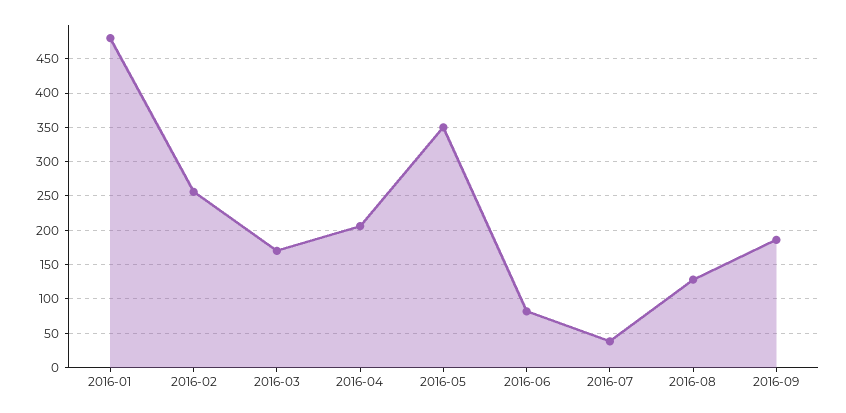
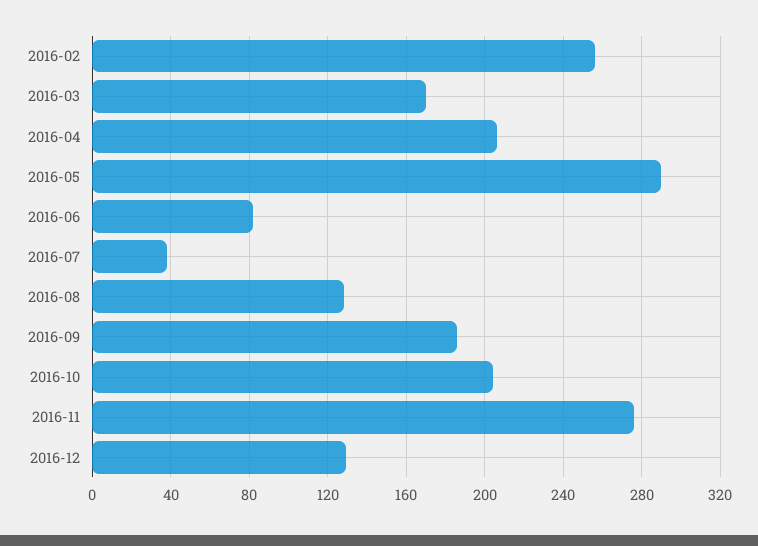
2016-01: 480 -> none
2016-05: 350 -> 290
2016-10: none -> 205
2016-11: none -> 275
2016-12: none -> 130

